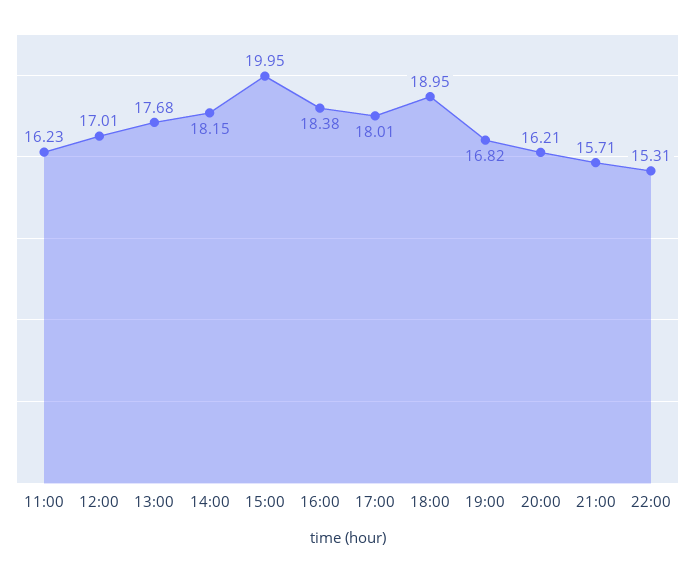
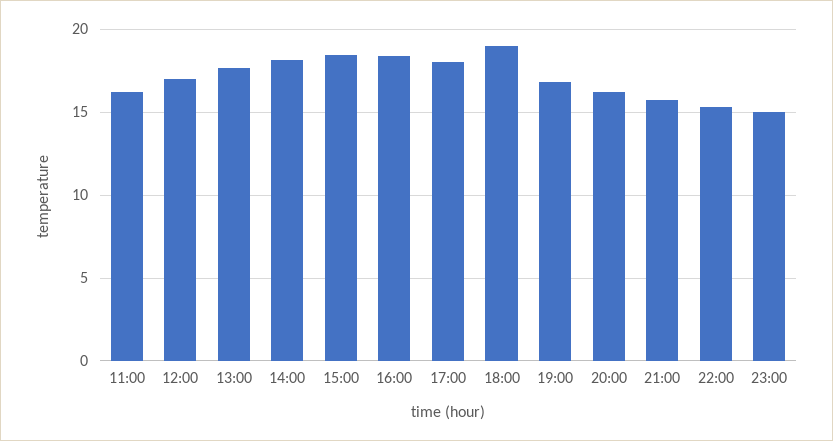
15:00: 19.95 -> 18.5
23:00: none -> 15

